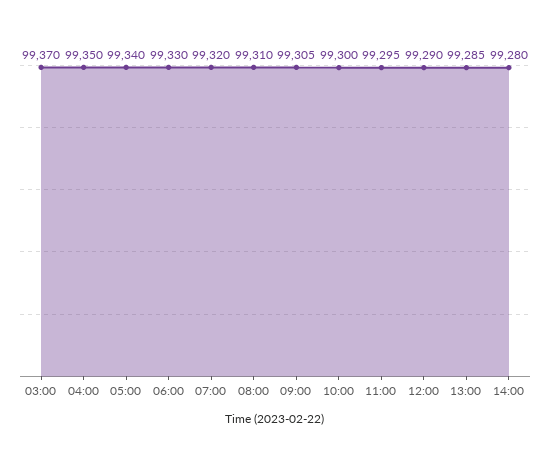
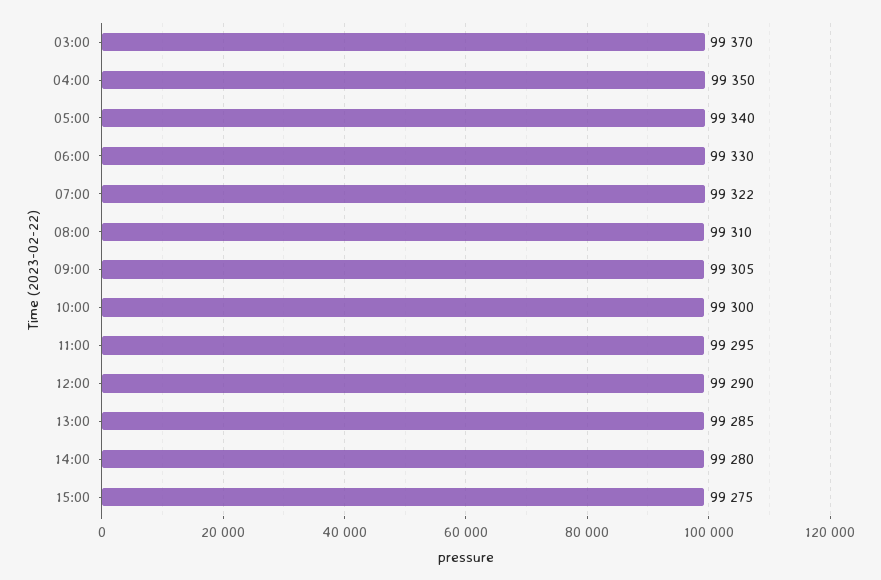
07:00: 99320 -> 99322
15:00: none -> 99275

